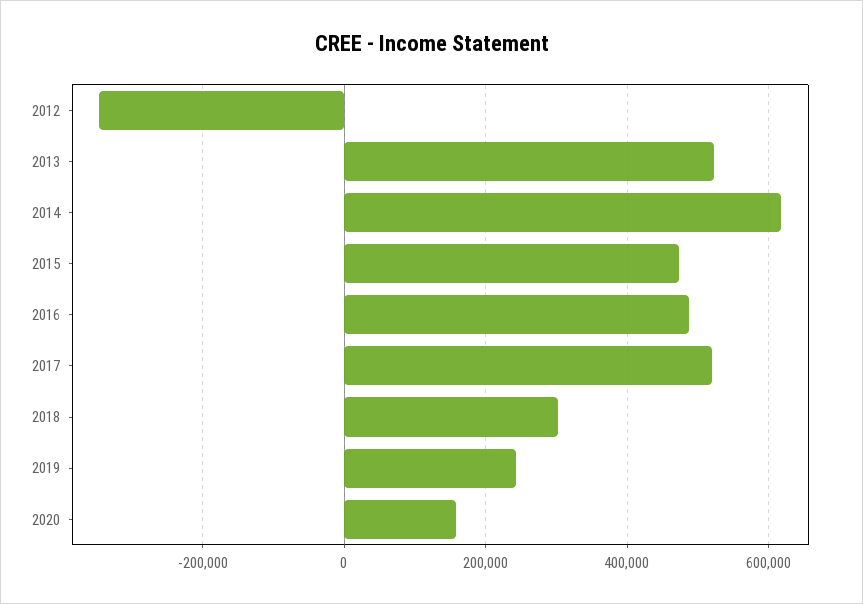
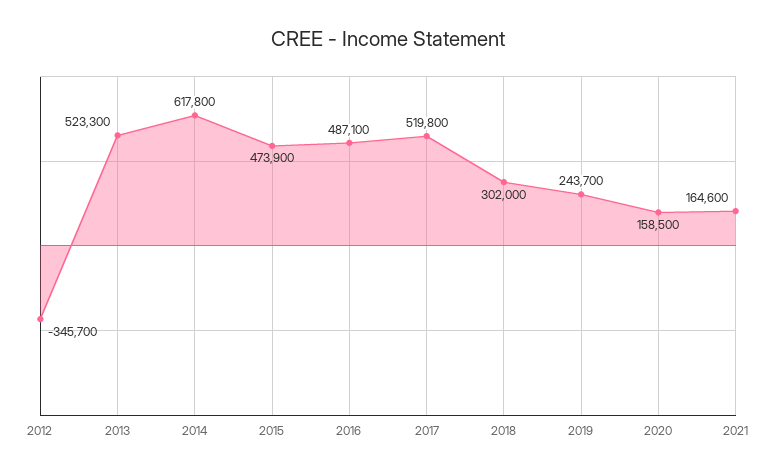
2021: none -> 164600

